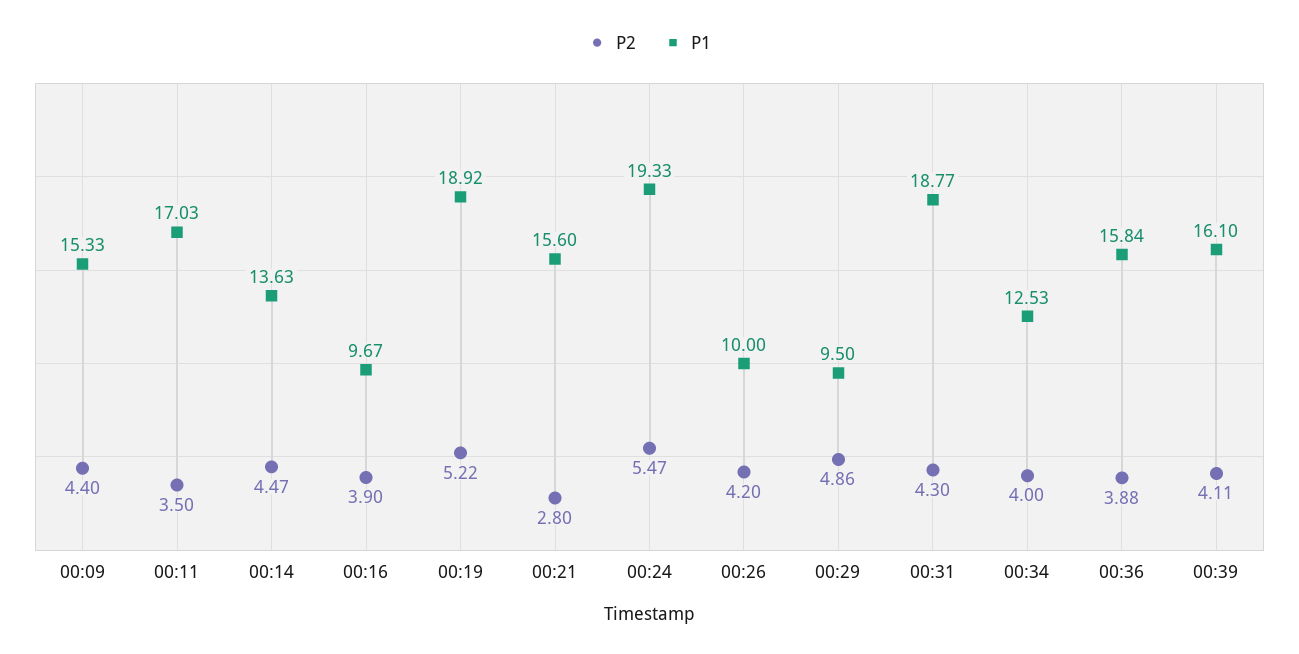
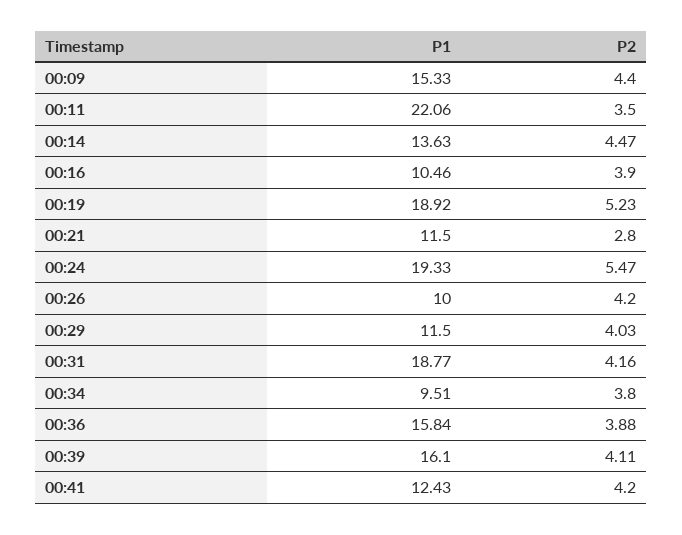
P1, 00:11: 17.03 -> 22.06
P1, 00:16: 9.67 -> 10.46
P2, 00:19: 5.22 -> 5.23
P1, 00:21: 15.6 -> 11.5
P2, 00:29: 4.86 -> 4.03
P1, 00:29: 9.5 -> 11.5
P2, 00:31: 4.3 -> 4.16
P2, 00:34: 4 -> 3.8
P1, 00:34: 12.53 -> 9.51
P1, 00:41: none -> 12.43
P2, 00:41: none -> 4.2

